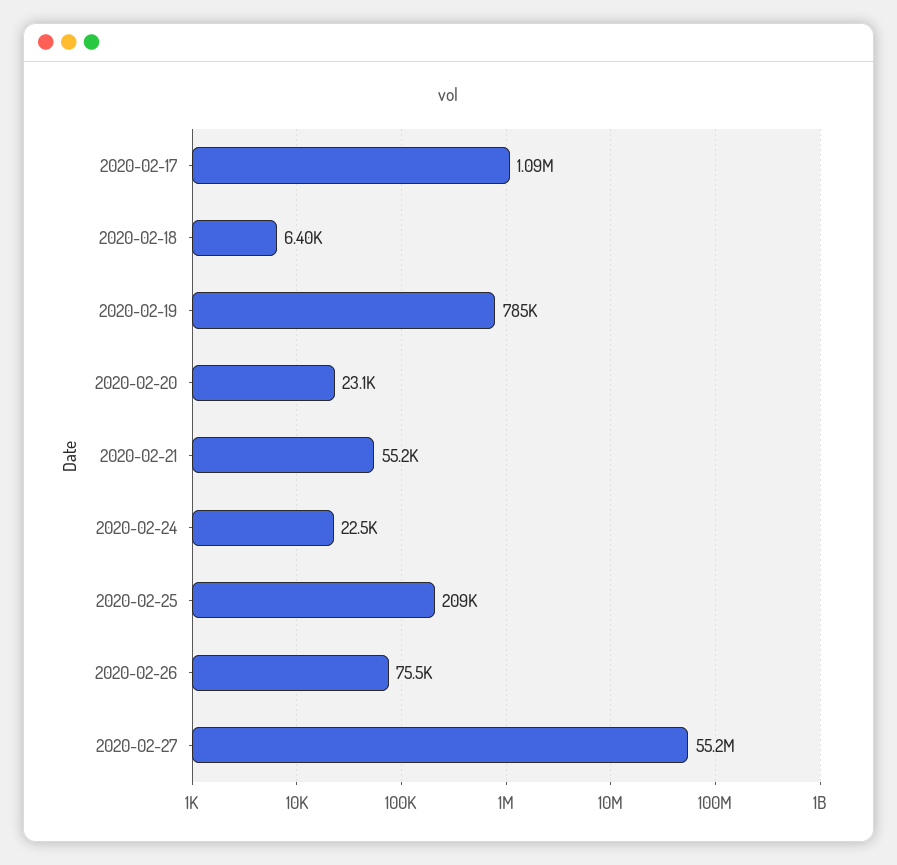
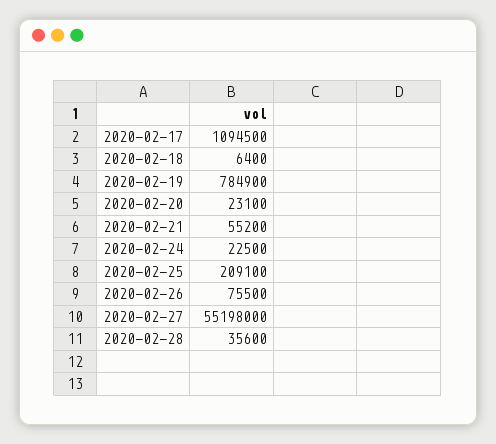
2020-02-28: none -> 35600

